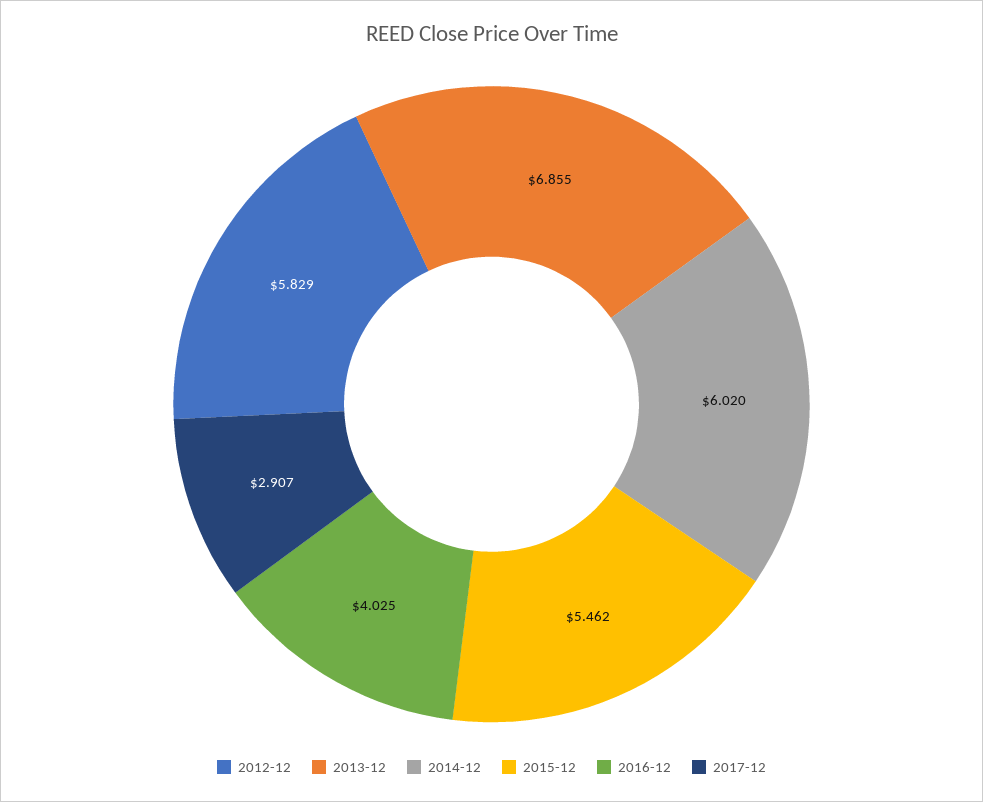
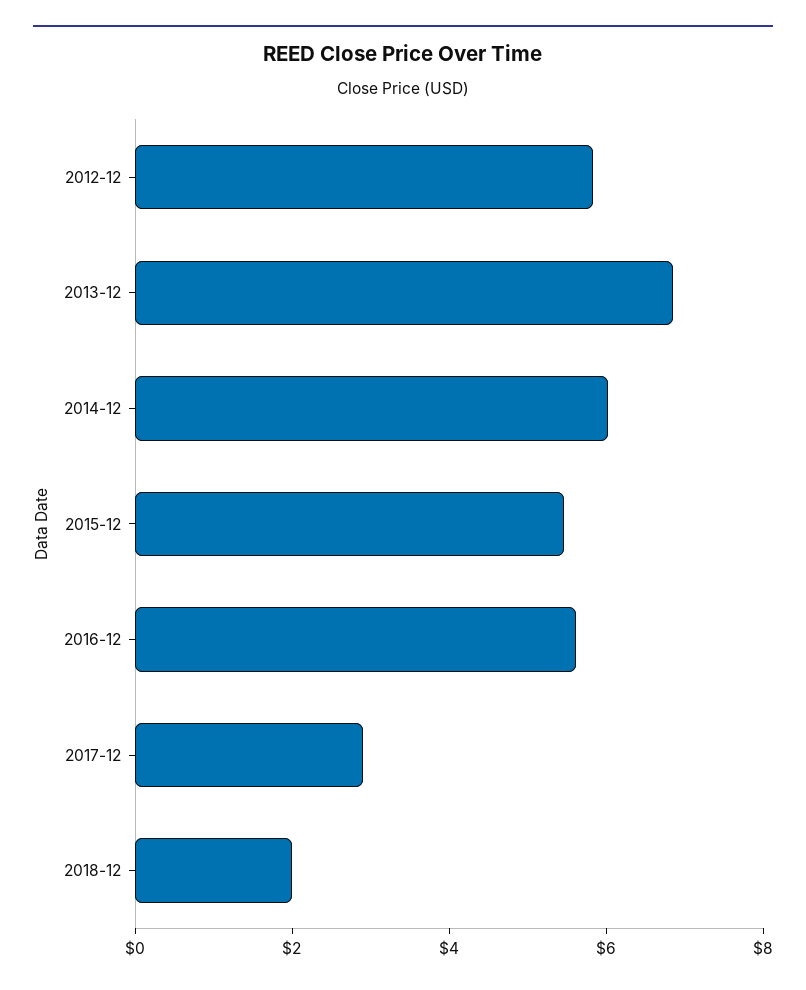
2016-12: 4.025 -> 5.5
2018-12: none -> 2

